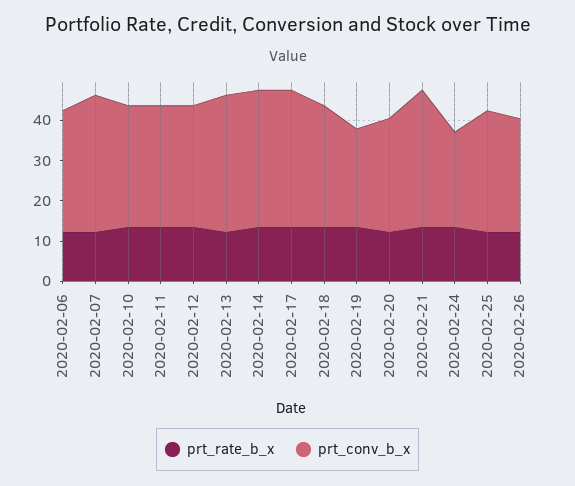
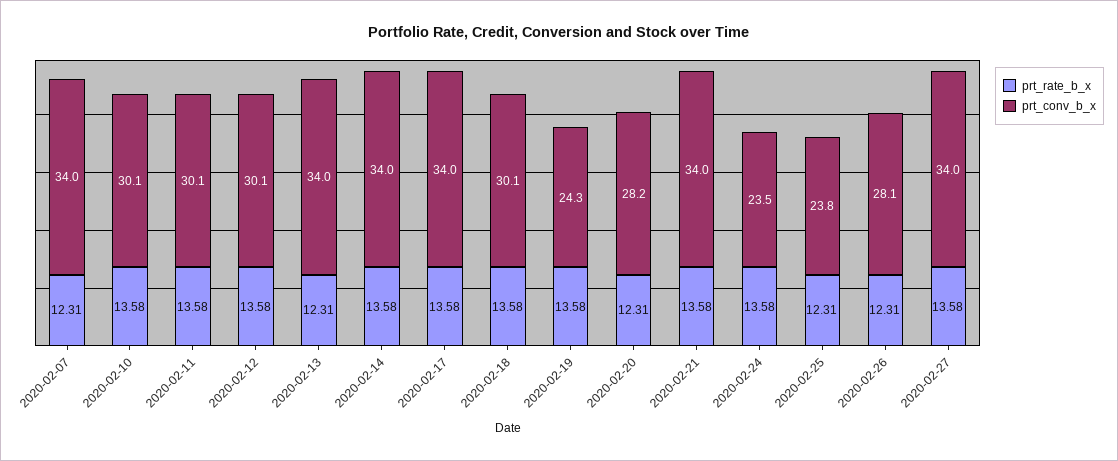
prt_rate_b_x, 2020-02-06: 12 -> none
prt_conv_b_x, 2020-02-06: 30 -> none
prt_conv_b_x, 2020-02-25: 30 -> 23.8
prt_rate_b_x, 2020-02-27: none -> 13.58
prt_conv_b_x, 2020-02-27: none -> 34

